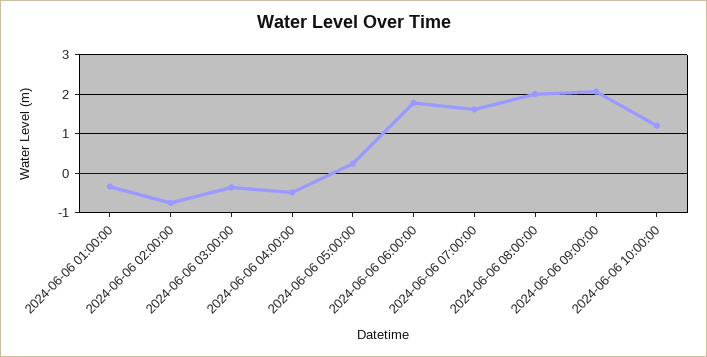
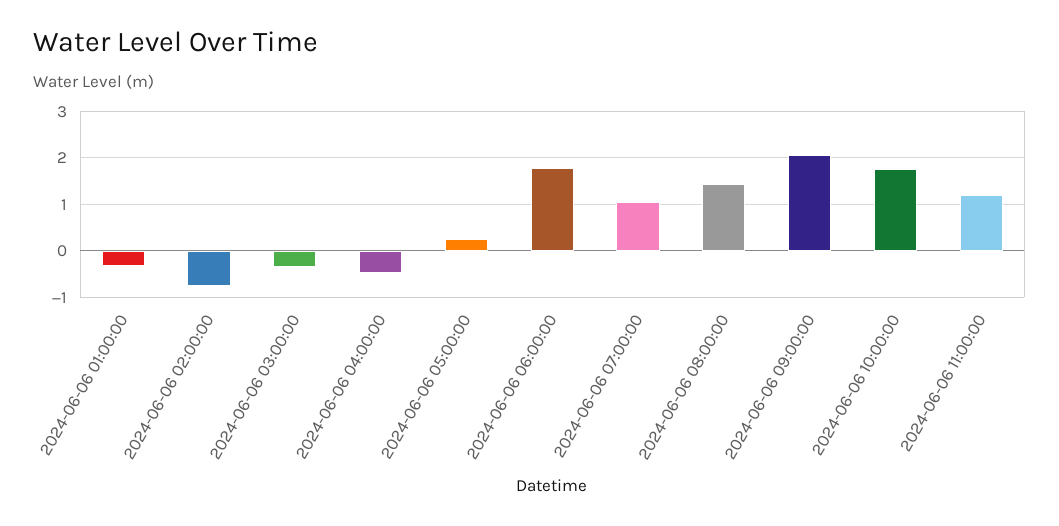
2024-06-06 07:00:00: 1.6 -> 1
2024-06-06 08:00:00: 2 -> 1.4
2024-06-06 10:00:00: 1.2 -> 1.8
2024-06-06 11:00:00: none -> 1.2

